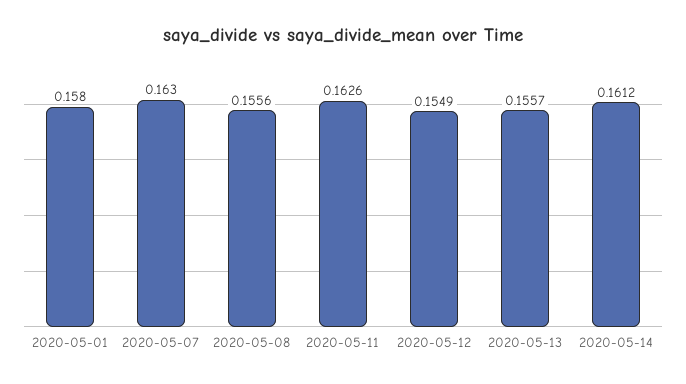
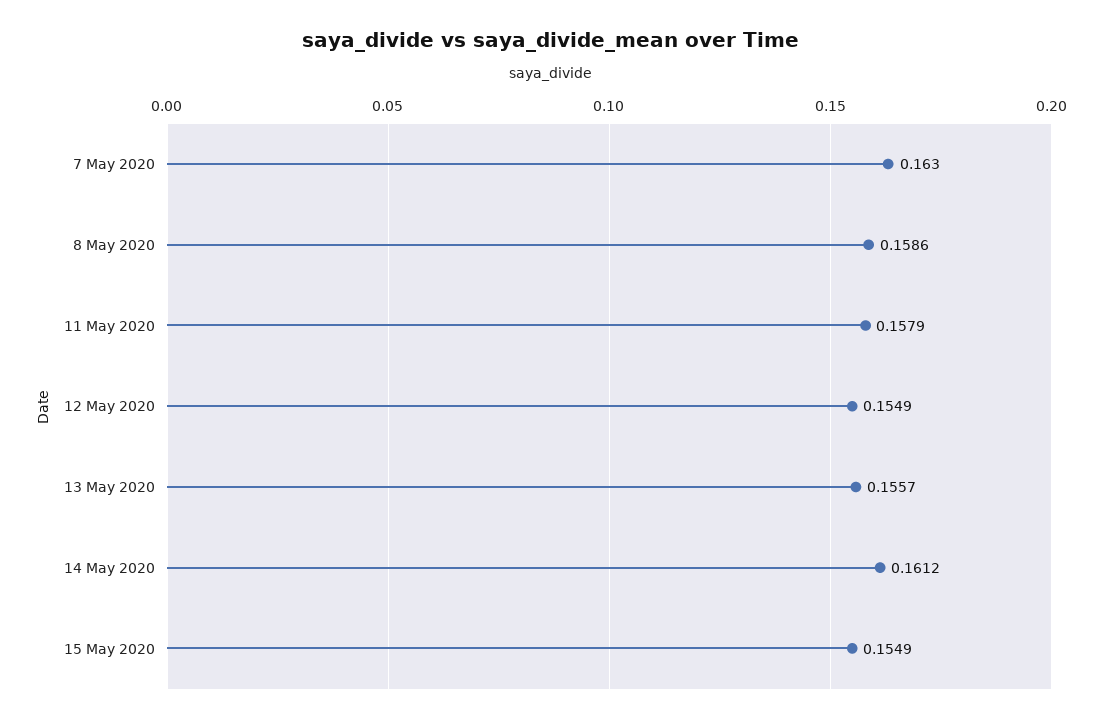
2020-05-01: 0.158 -> none
2020-05-08: 0.1556 -> 0.1586
2020-05-11: 0.1626 -> 0.1579
15 May 2020: none -> 0.1549

